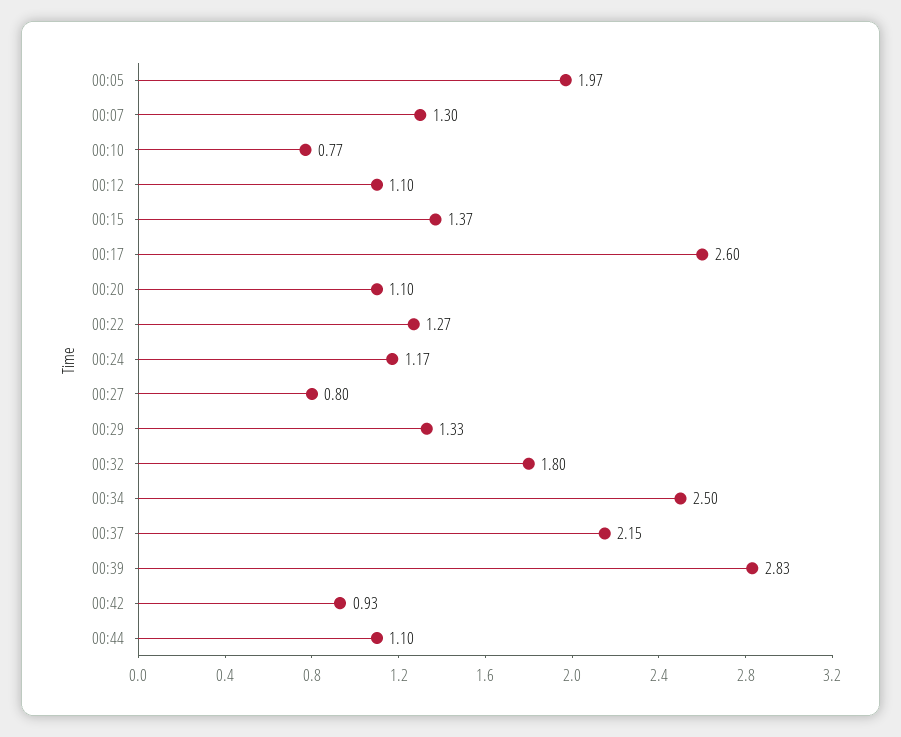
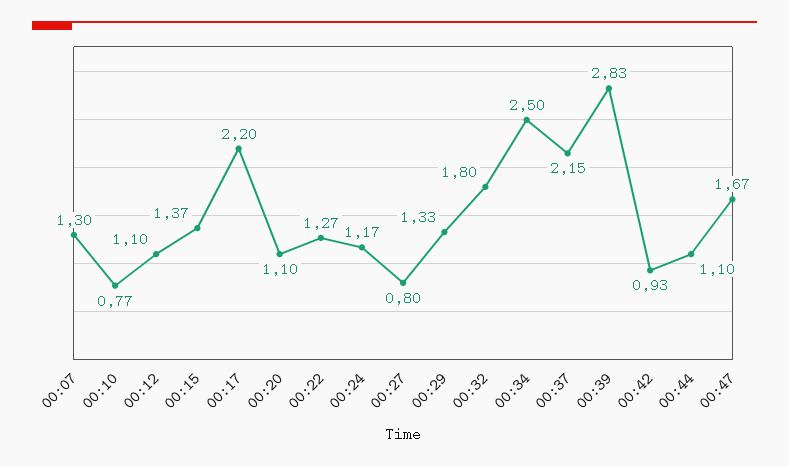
00:05: 1.97 -> none
00:17: 2.6 -> 2.2
00:47: none -> 1.67

